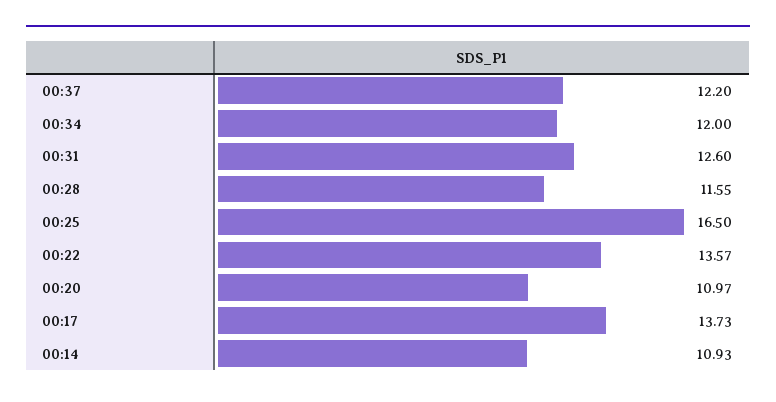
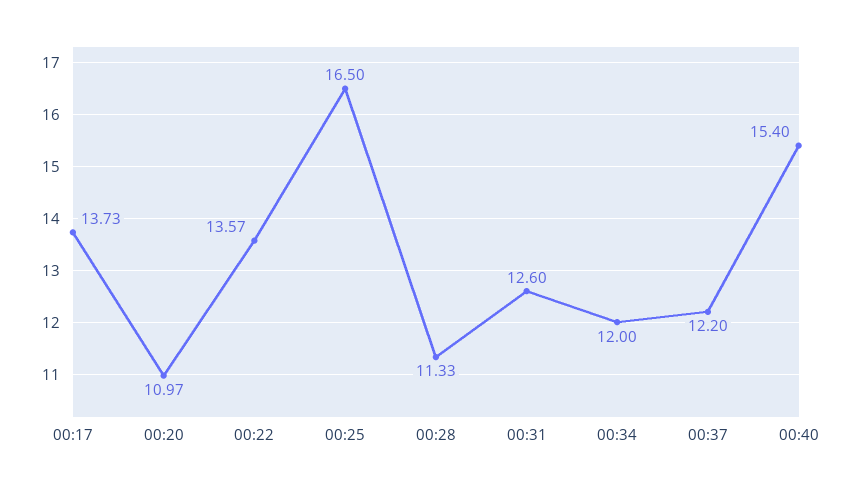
00:28: 11.55 -> 11.33
00:14: 10.93 -> none
00:40: none -> 15.4

